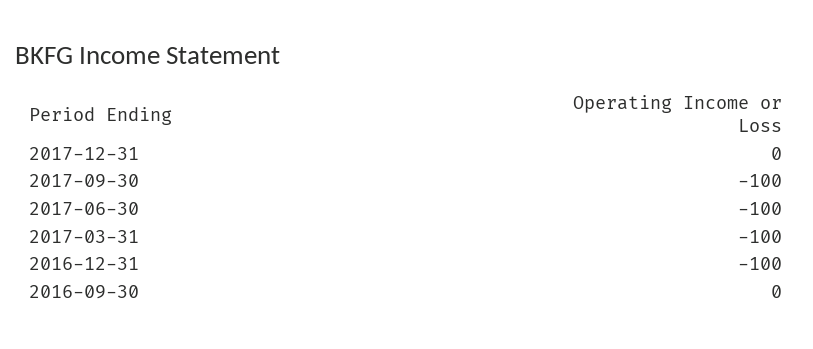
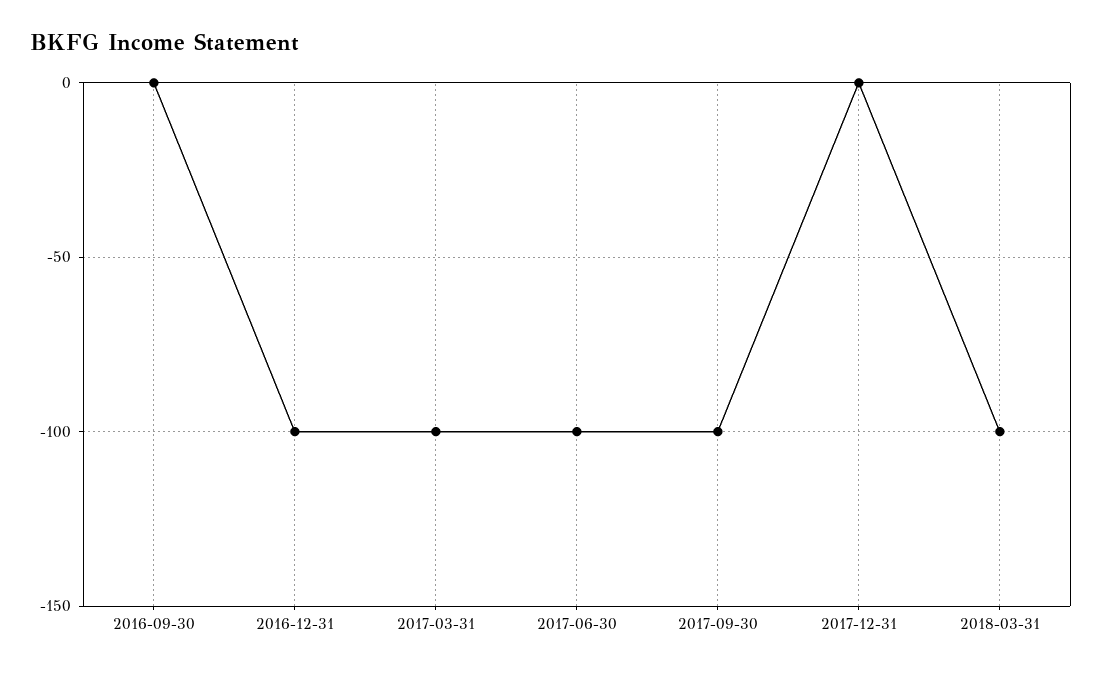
2018-03-31: none -> -100

